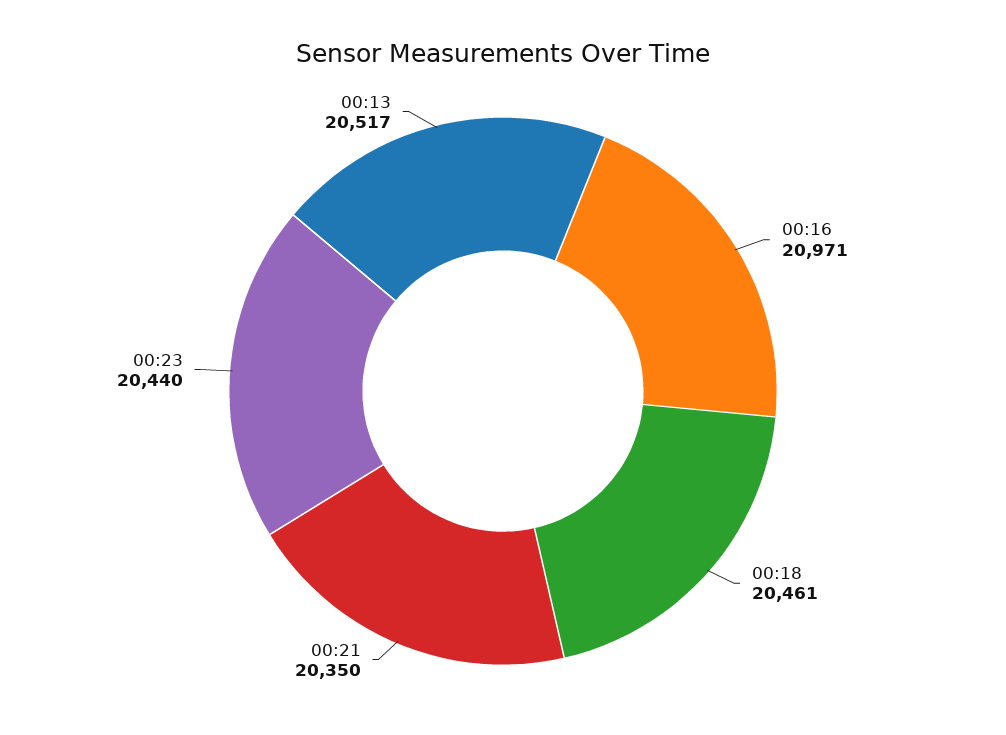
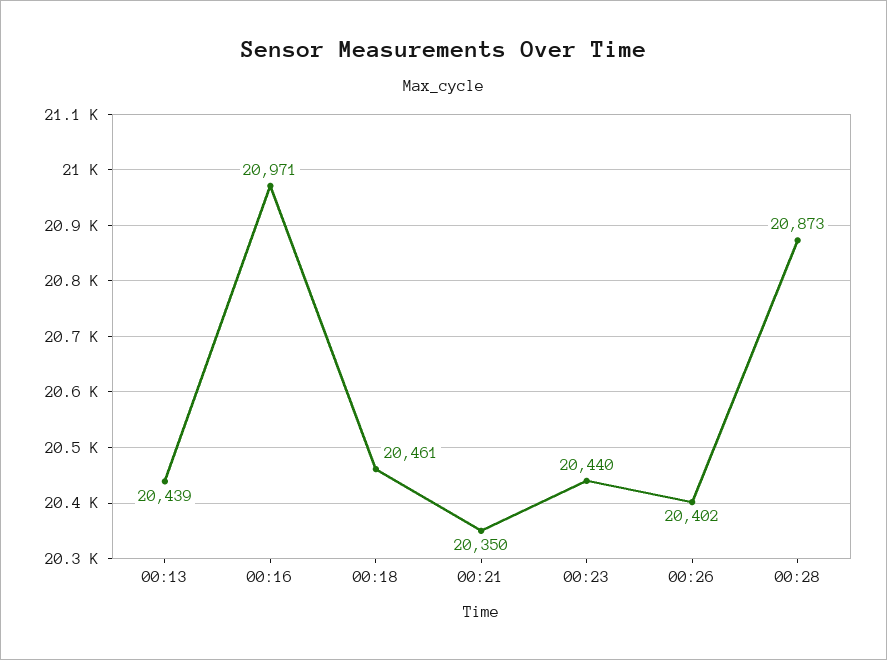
00:13: 20517 -> 20439
00:26: none -> 20402
00:28: none -> 20873

